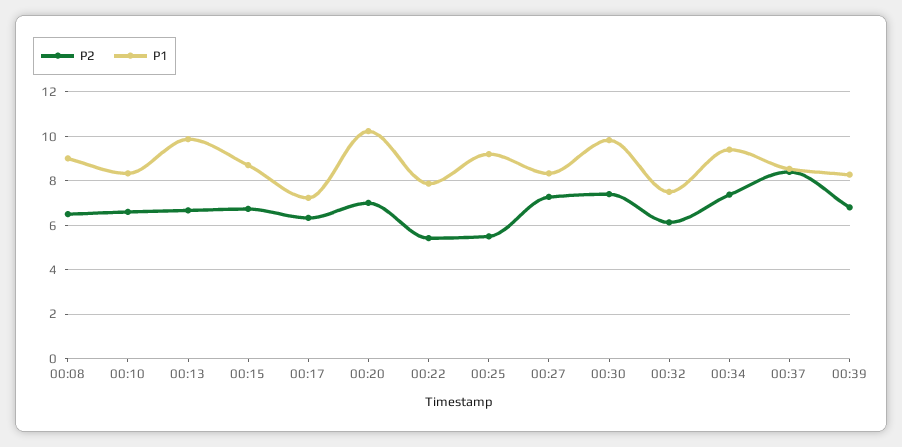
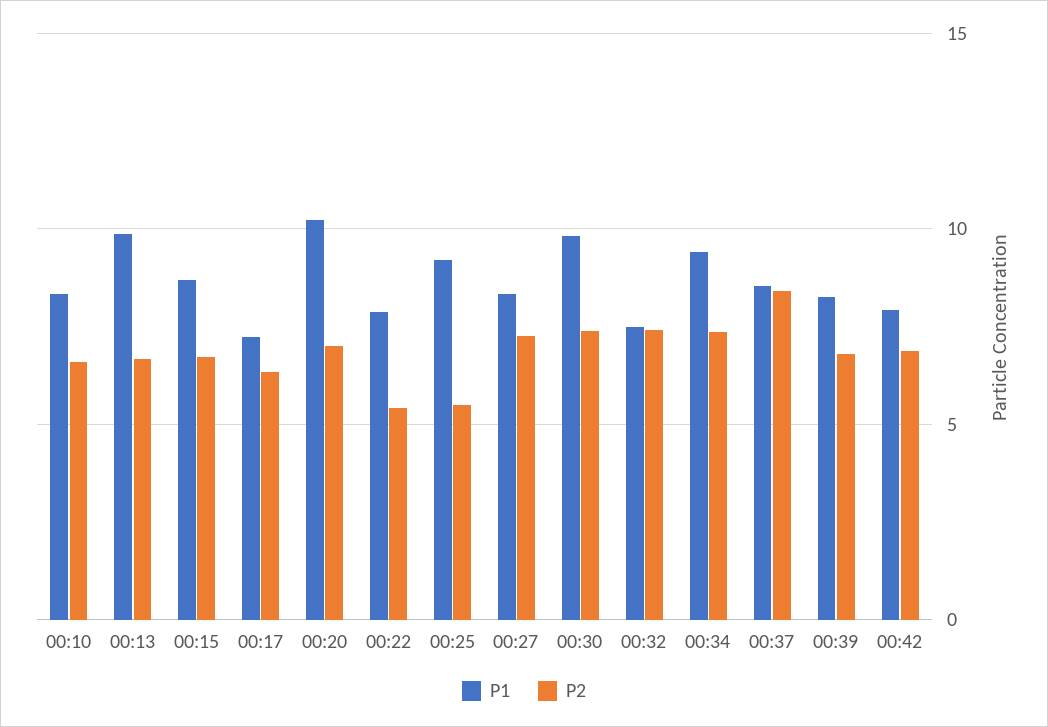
P2, 00:08: 6.5 -> none
P1, 00:08: 9 -> none
P2, 00:32: 6 -> 7.5
P1, 00:42: none -> 8
P2, 00:42: none -> 7

